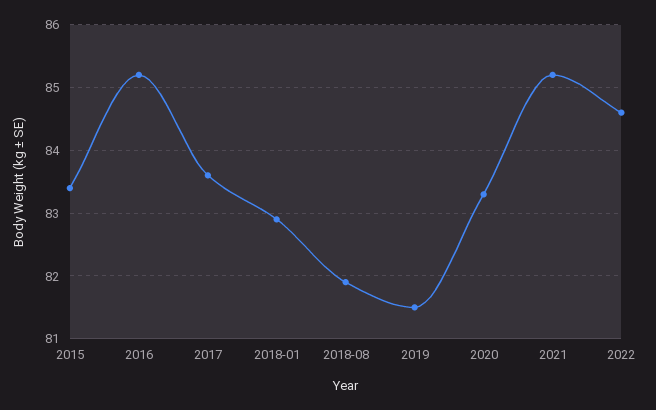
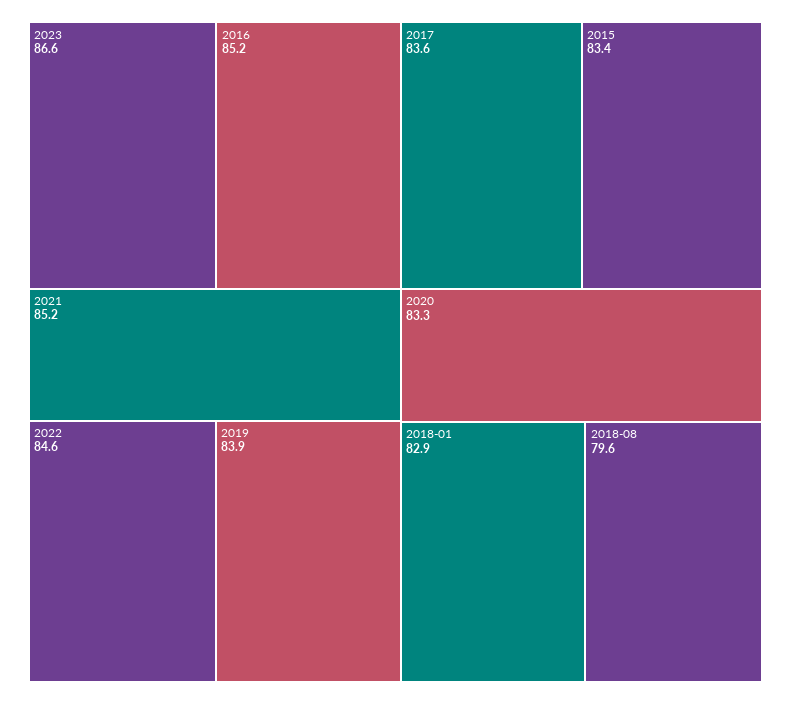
2018-08: 81.9 -> 79.6
2019: 81.5 -> 83.9
2023: none -> 86.6

